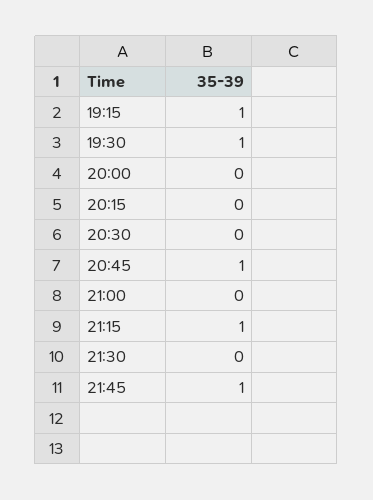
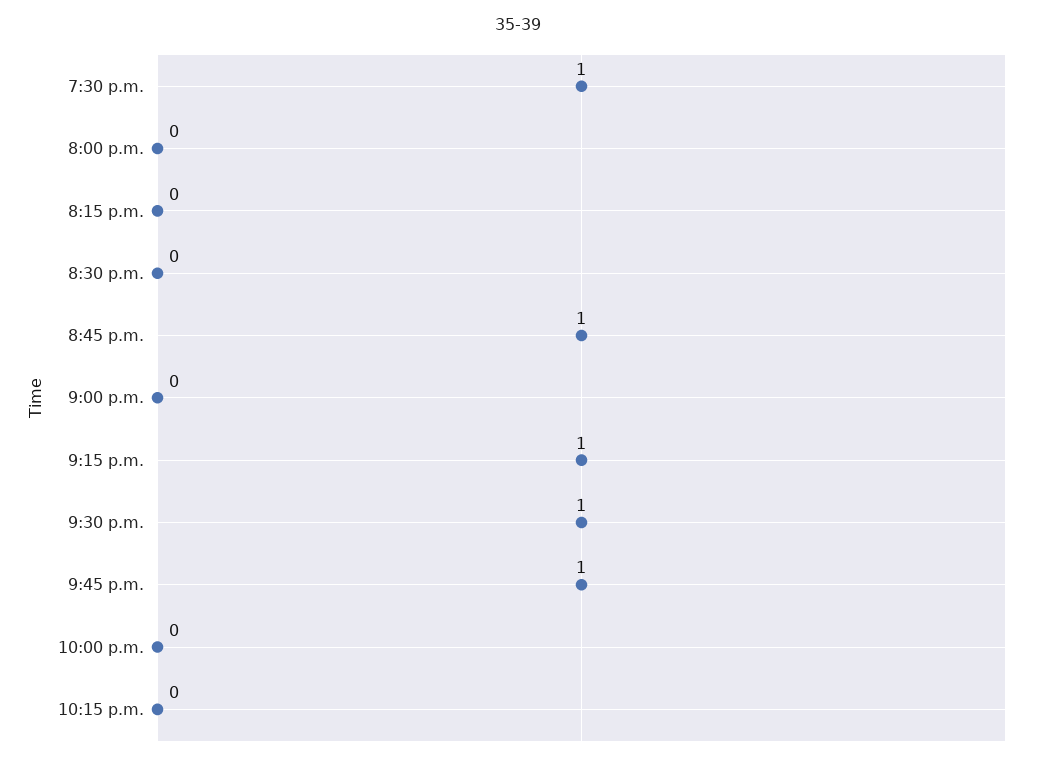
19:15: 1 -> none
21:30: 0 -> 1
10:00 p.m.: none -> 0
10:15 p.m.: none -> 0

